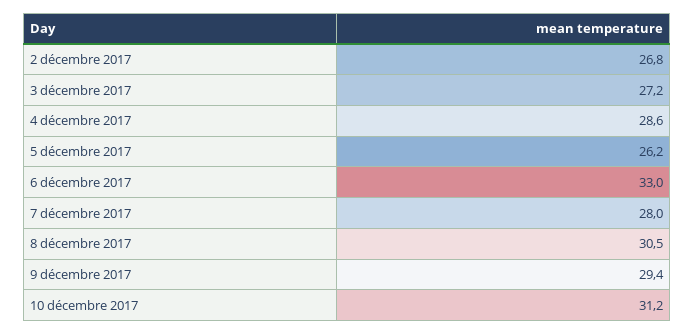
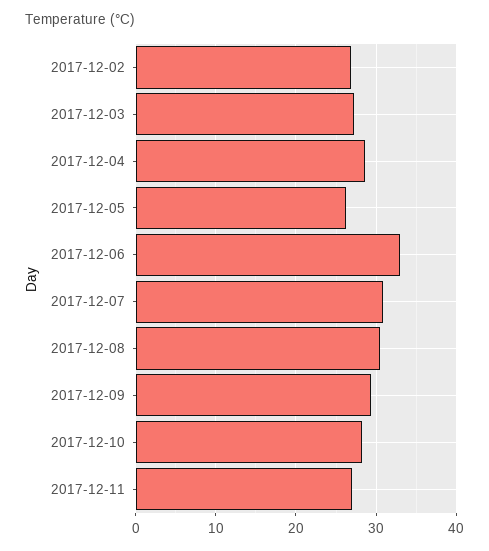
7 décembre 2017: 28 -> 31
10 décembre 2017: 31.2 -> 28
2017-12-11: none -> 27

